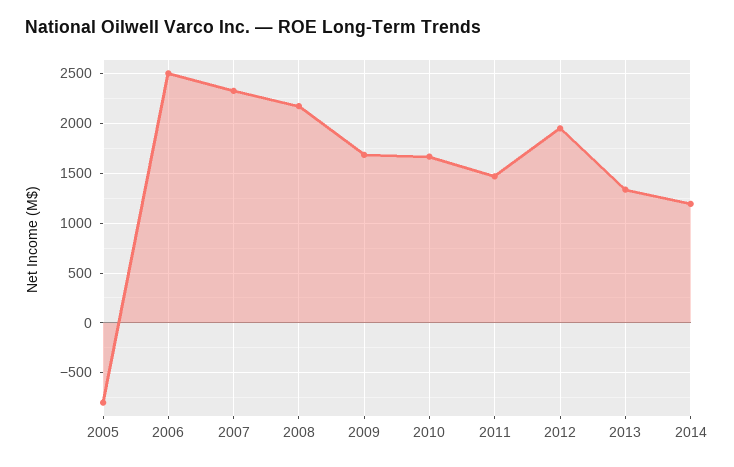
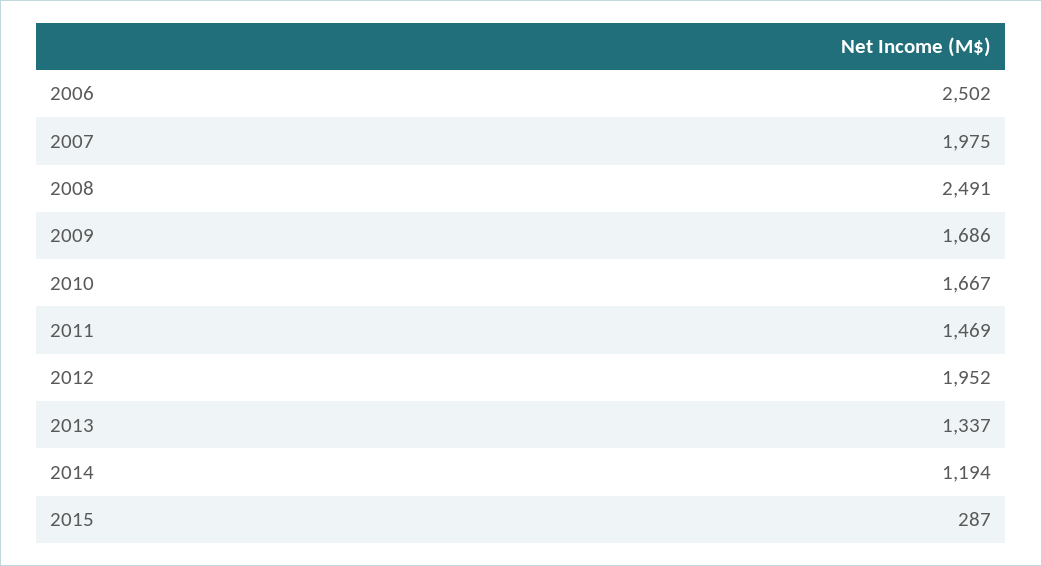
2005: -800 -> none
2007: 2300 -> 1975
2008: 2200 -> 2491
2015: none -> 287

